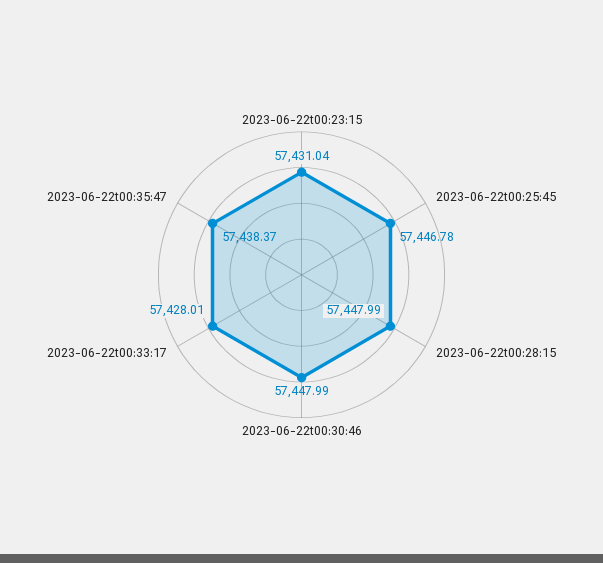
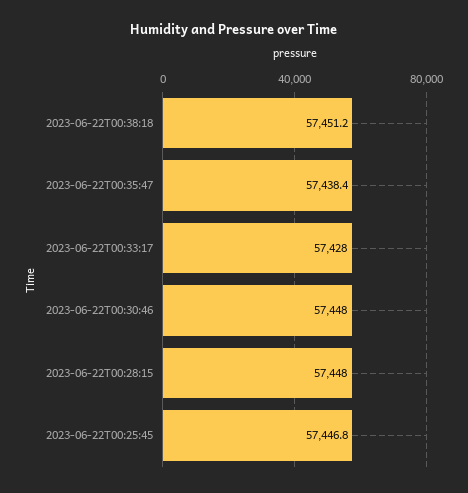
2023-06-22t00:23:15: 57431.04 -> none
2023-06-22T00:38:18: none -> 57451.2

